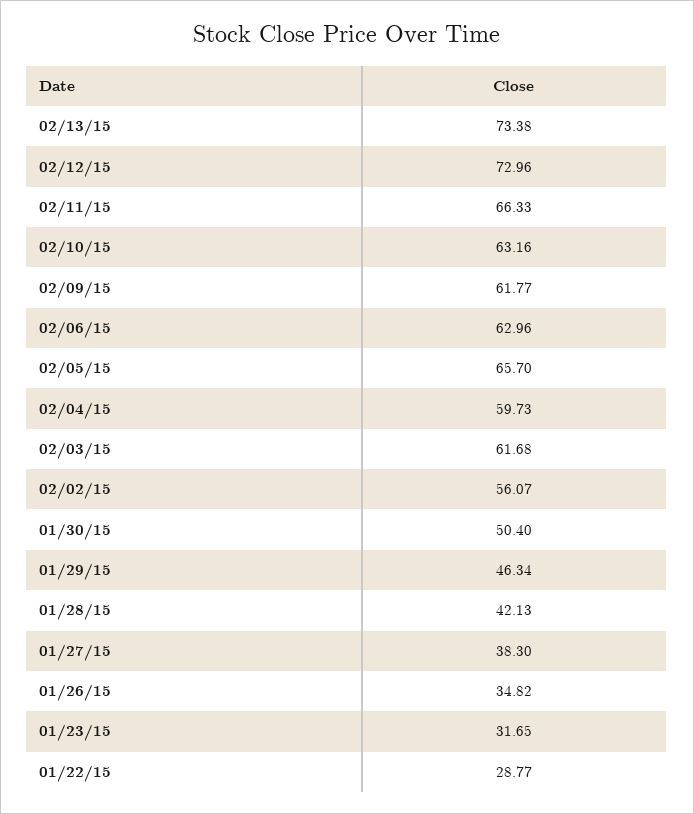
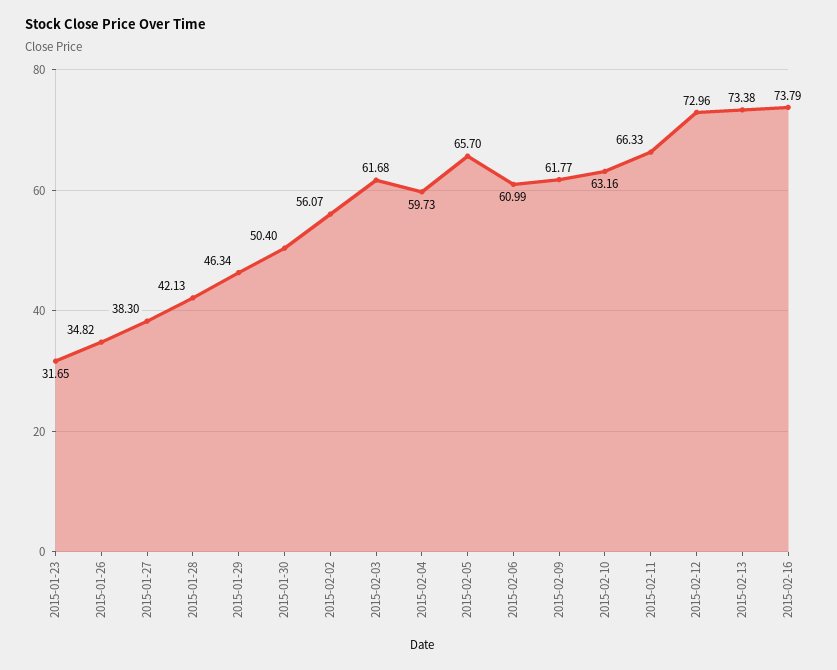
02/06/15: 62.96 -> 60.99
01/22/15: 28.77 -> none
2015-02-16: none -> 73.79

